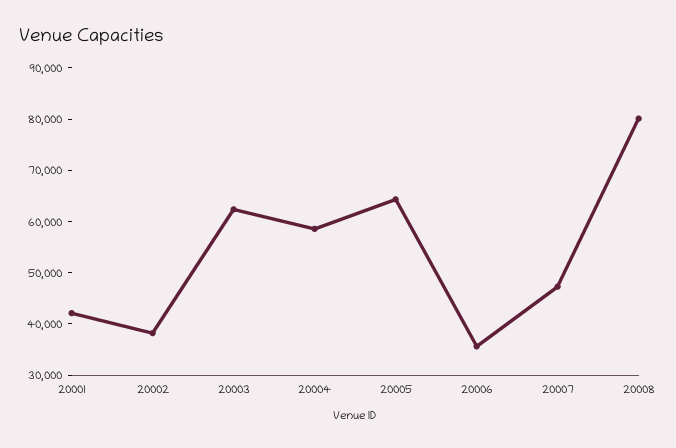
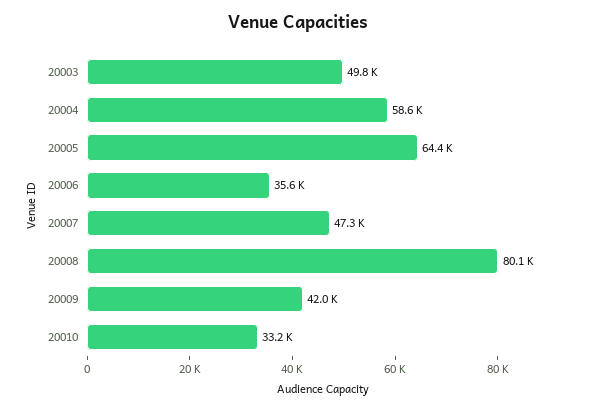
20001: 42000 -> none
20002: 38000 -> none
20003: 62000 -> 49800
20009: none -> 42000
20010: none -> 33200

